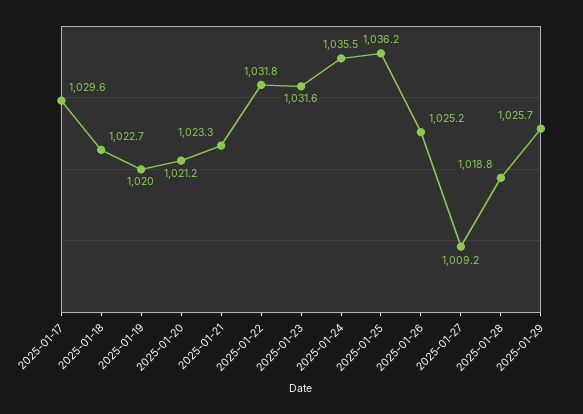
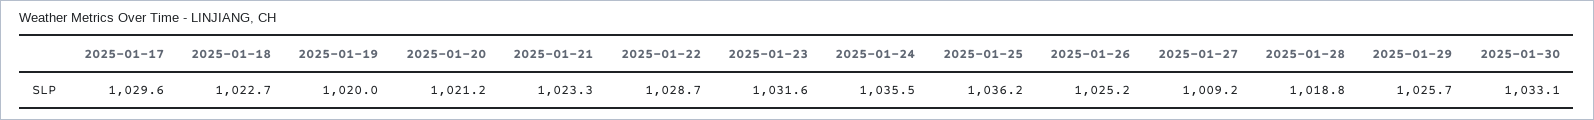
2025-01-22: 1031.8 -> 1028.7
2025-01-30: none -> 1033.1

